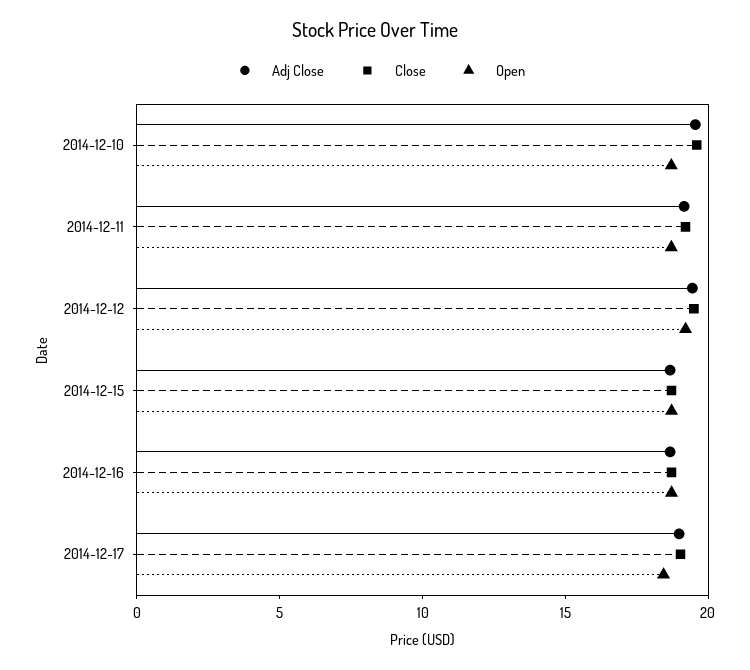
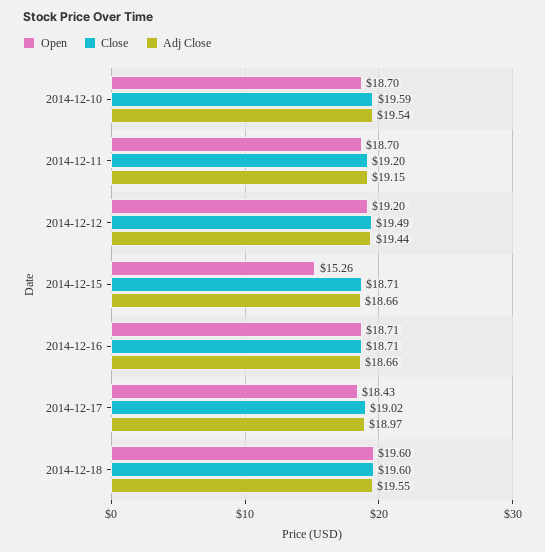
Open, 2014-12-15: 19 -> 15.26
Open, 2014-12-18: none -> 19.6
Close, 2014-12-18: none -> 19.6
Adj Close, 2014-12-18: none -> 19.55

